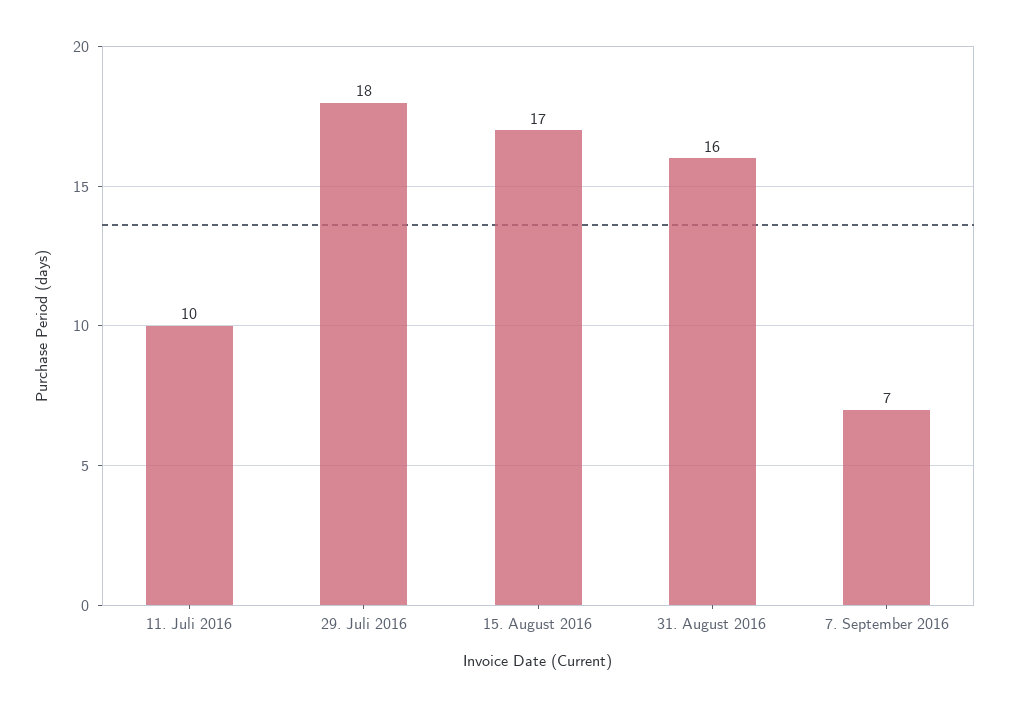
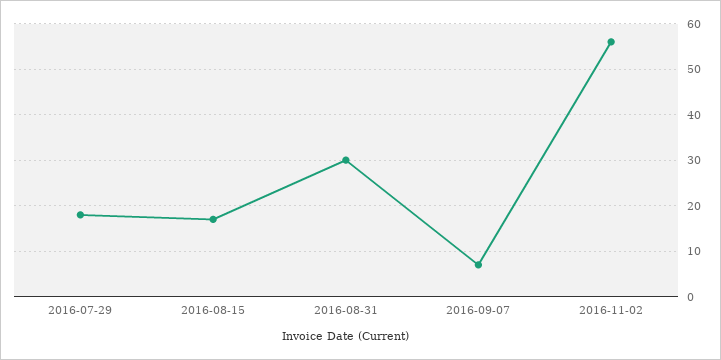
11. Juli 2016: 10 -> none
31. August 2016: 16 -> 30
2016-11-02: none -> 55

